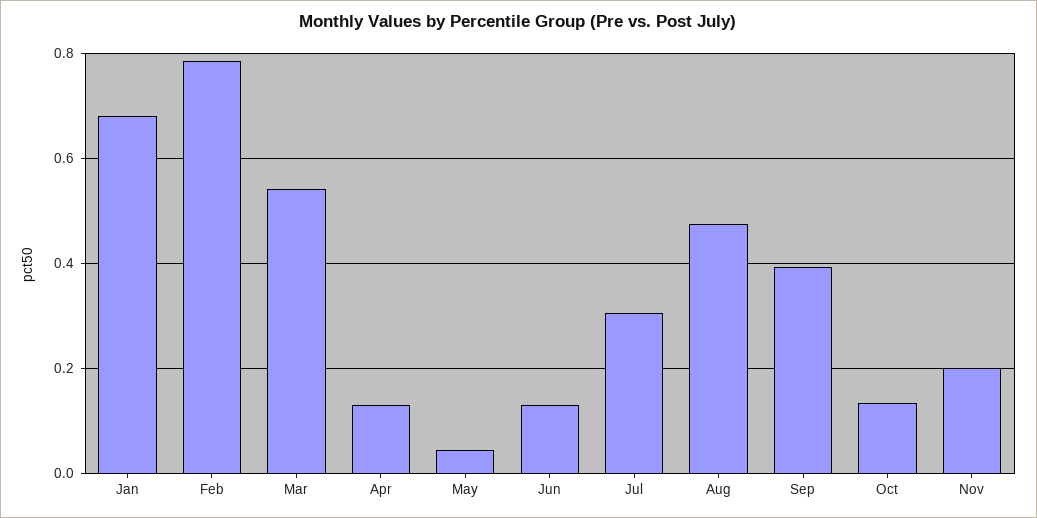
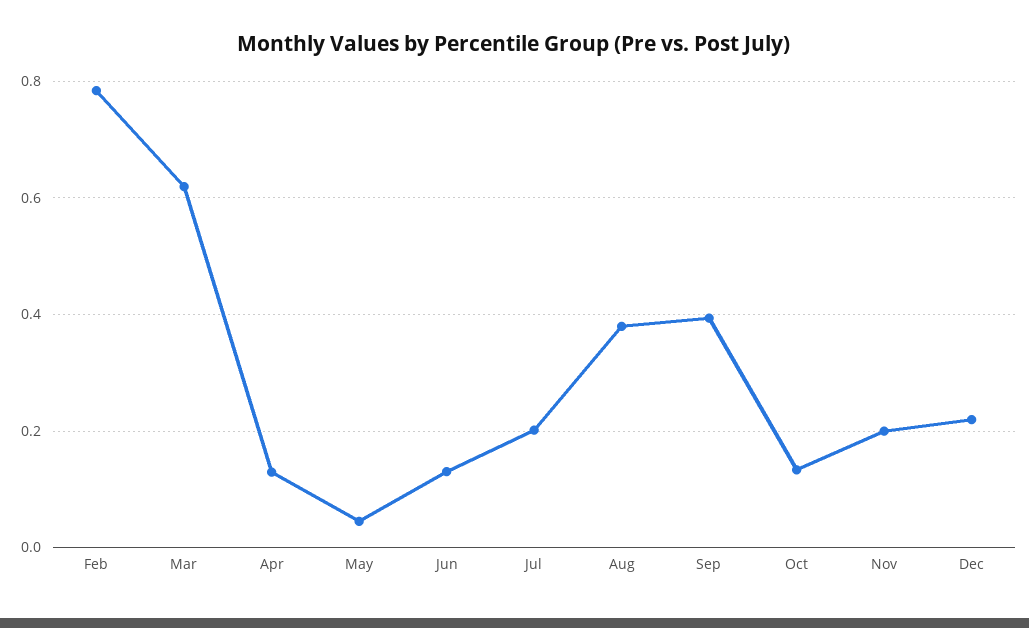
Jan: 0.68 -> none
Mar: 0.54 -> 0.62
Jul: 0.3 -> 0.2
Aug: 0.48 -> 0.38
Dec: none -> 0.22

